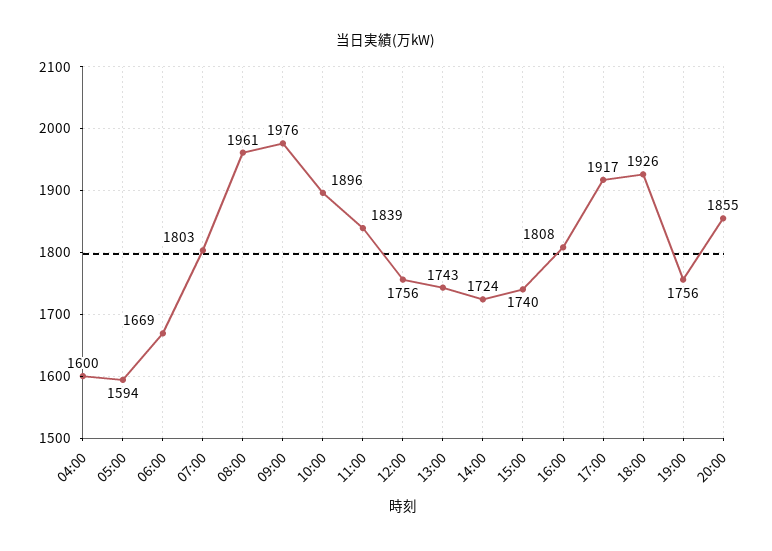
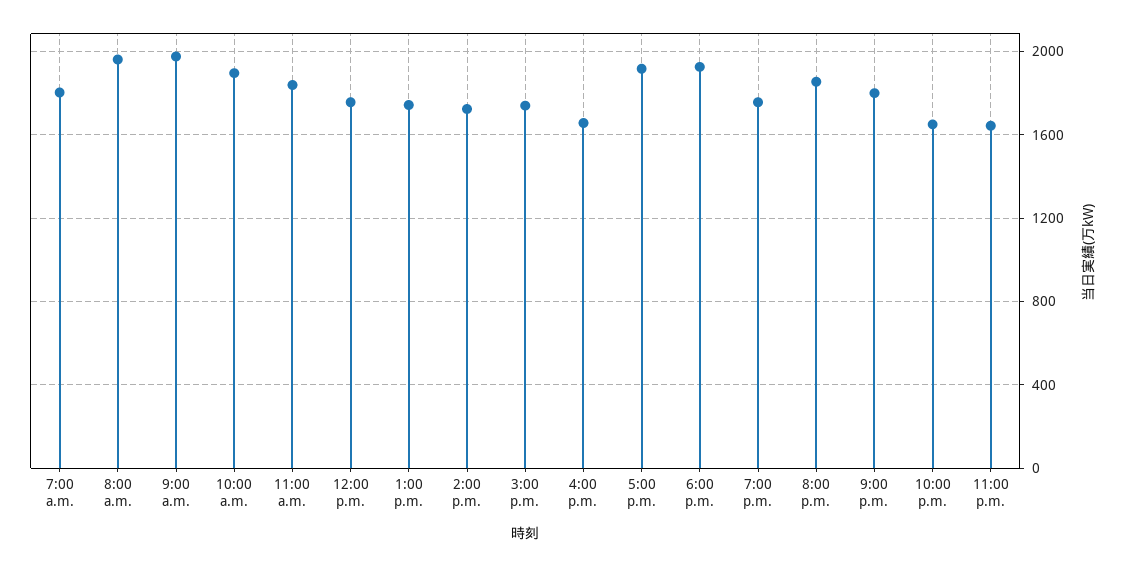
04:00: 1600 -> none
05:00: 1594 -> none
06:00: 1669 -> none
16:00: 1808 -> 1650
9:00 p.m.: none -> 1800
10:00 p.m.: none -> 1650
11:00 p.m.: none -> 1650

